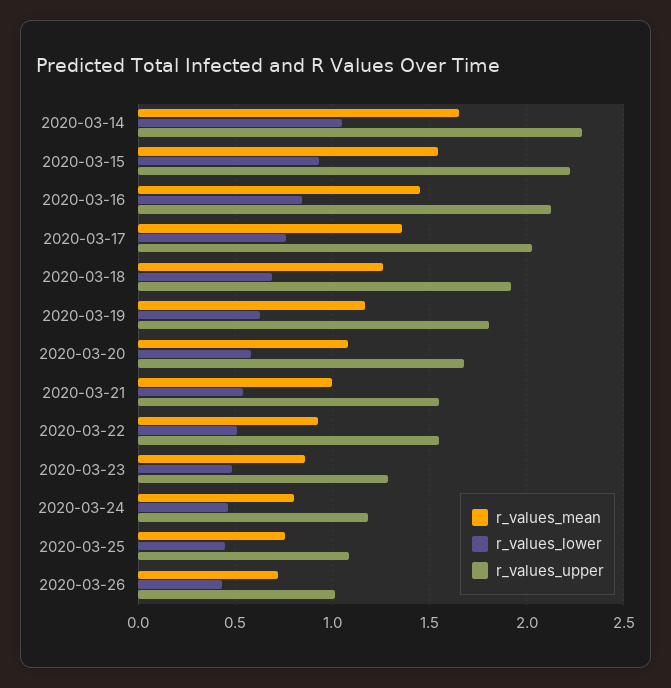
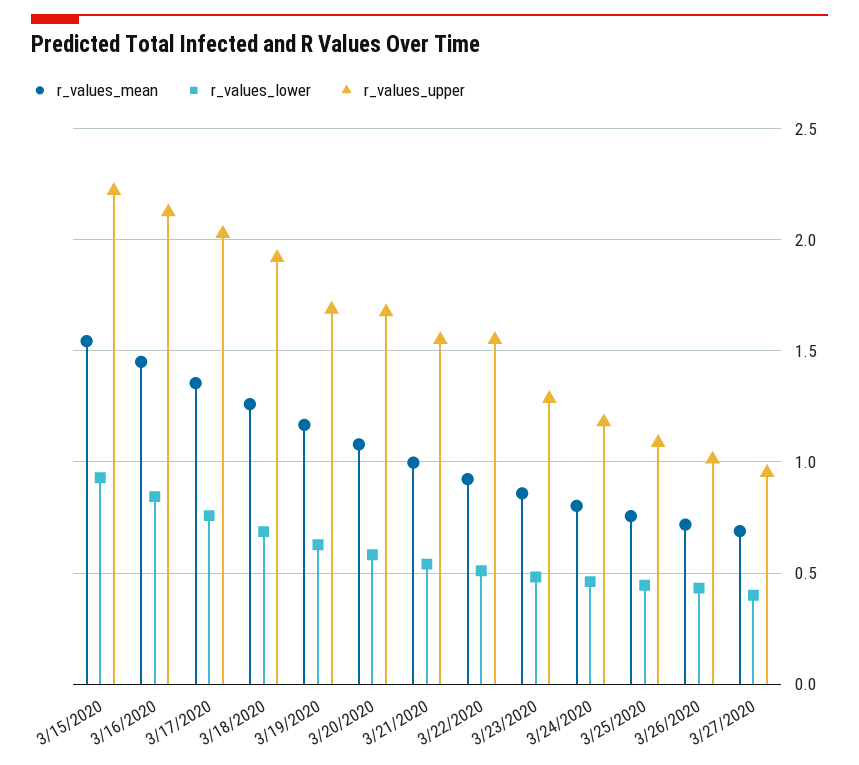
r_values_mean, 2020-03-14: 1.65 -> none
r_values_lower, 2020-03-14: 1.05 -> none
r_values_upper, 2020-03-14: 2.3 -> none
r_values_upper, 2020-03-19: 1.8 -> 1.7
r_values_mean, 3/27/2020: none -> 0.7
r_values_lower, 3/27/2020: none -> 0.4
r_values_upper, 3/27/2020: none -> 0.95

